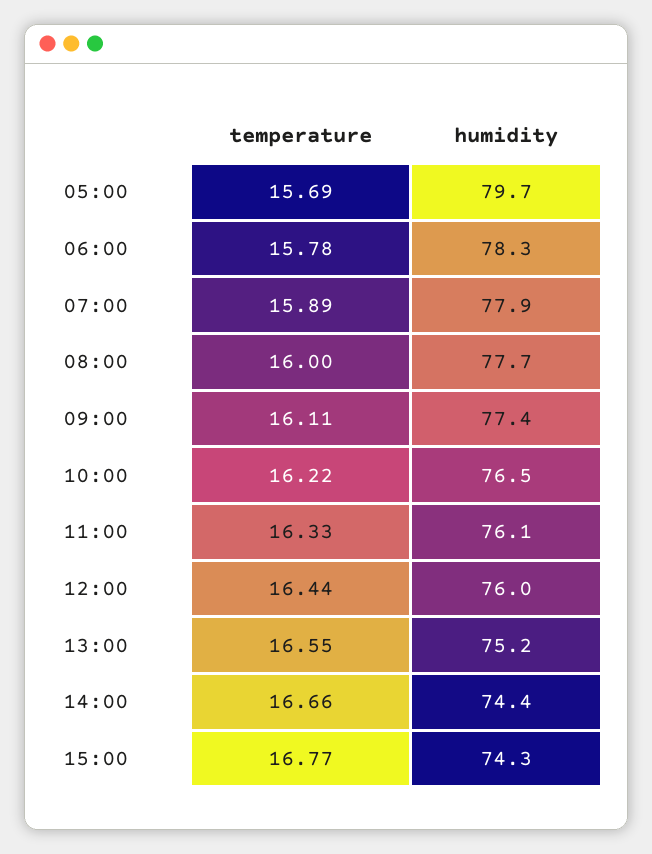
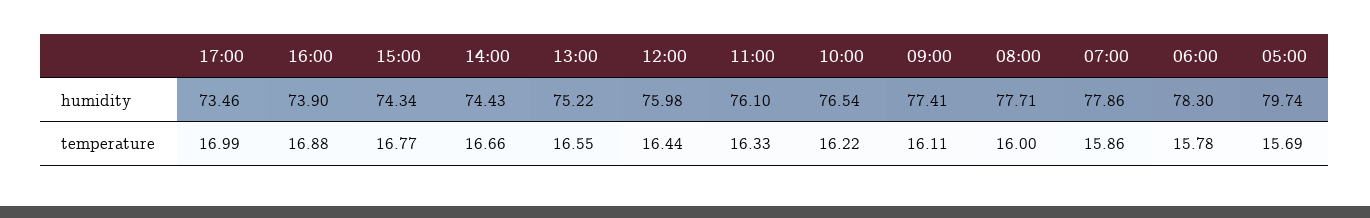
temperature, 07:00: 15.89 -> 15.86
humidity, 17:00: none -> 73.46
humidity, 16:00: none -> 73.9
temperature, 17:00: none -> 16.99
temperature, 16:00: none -> 16.88

